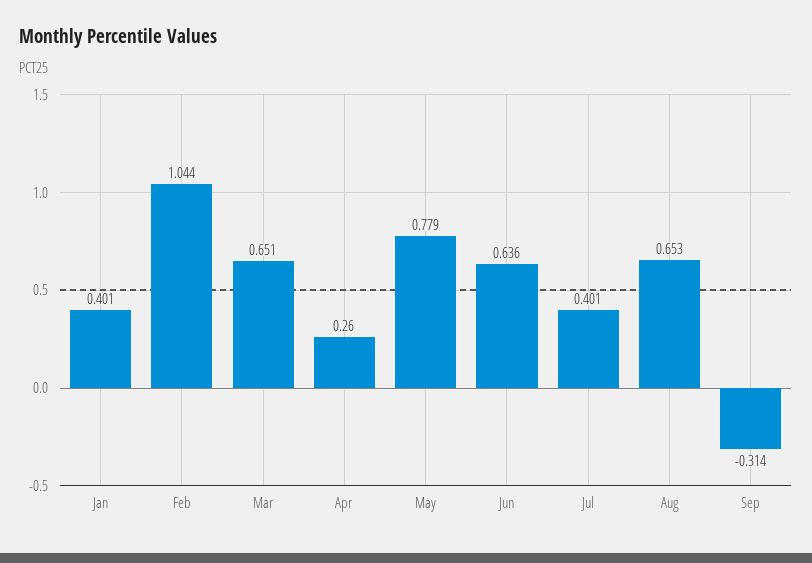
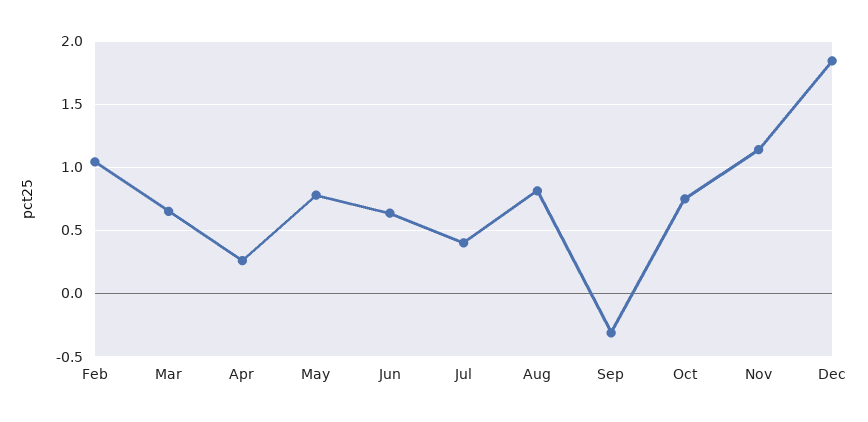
Jan: 0.401 -> none
Aug: 0.653 -> 0.8
Oct: none -> 0.75
Nov: none -> 1.15
Dec: none -> 1.85

